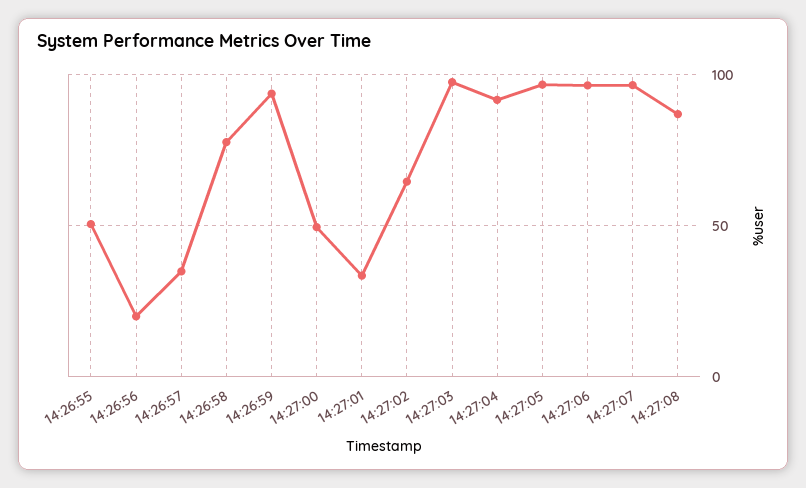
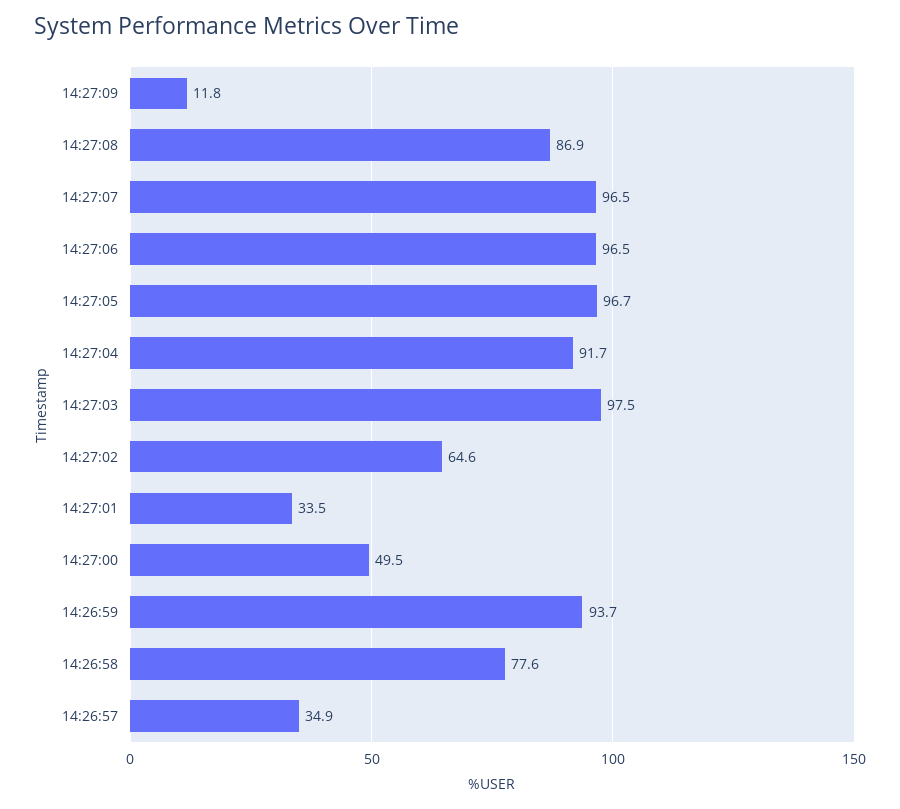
14:26:55: 50 -> none
14:26:56: 20 -> none
14:27:09: none -> 11.8

